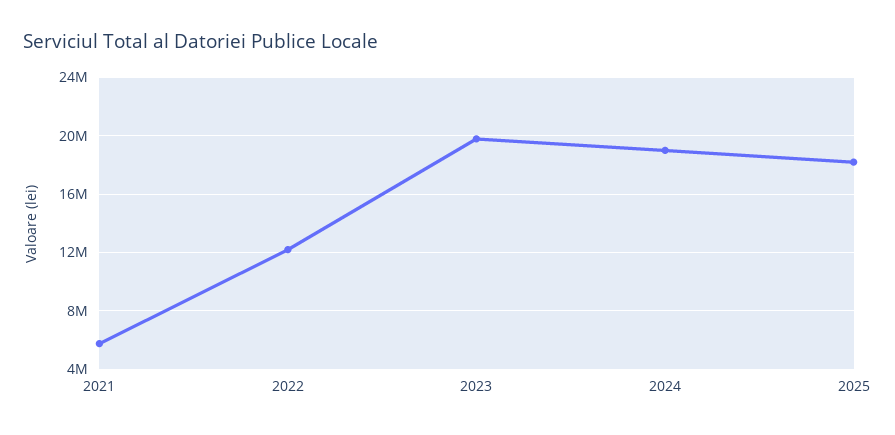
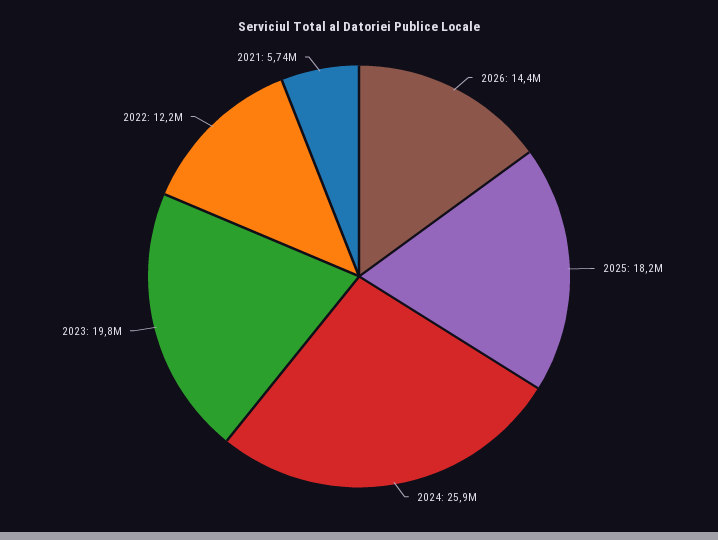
2024: 19000000 -> 25900000
2026: none -> 14400000

